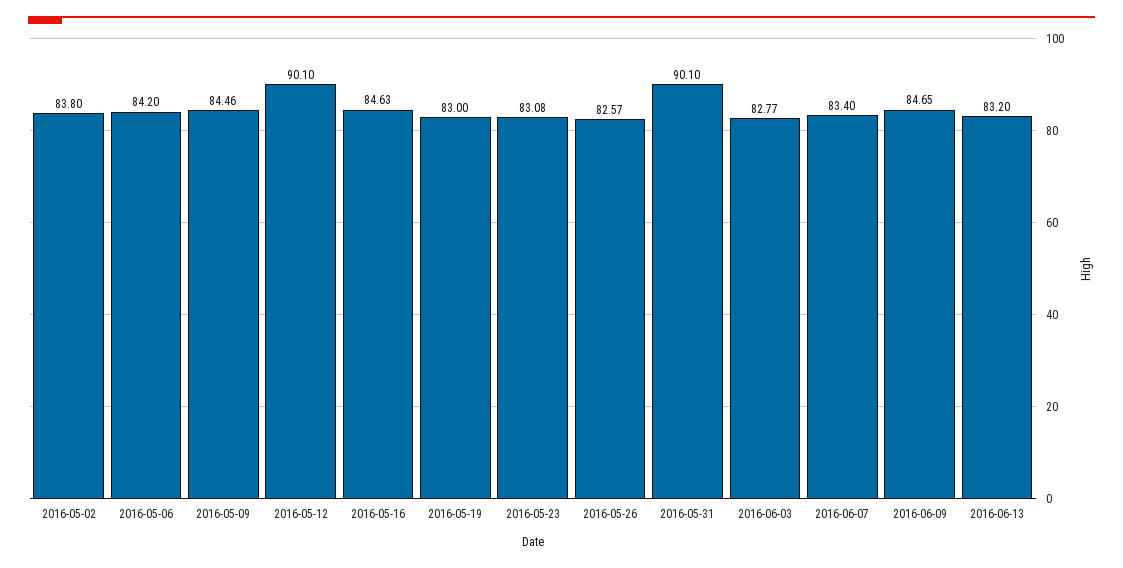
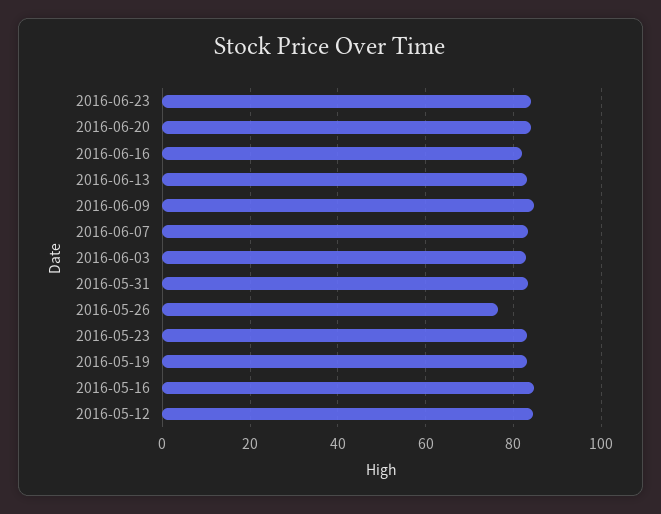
2016-05-02: 83.8 -> none
2016-05-06: 84.2 -> none
2016-05-09: 84.46 -> none
2016-05-12: 90.1 -> 84
2016-05-26: 82.57 -> 76
2016-05-31: 90.1 -> 84
2016-06-23: none -> 84
2016-06-20: none -> 84
2016-06-16: none -> 82

